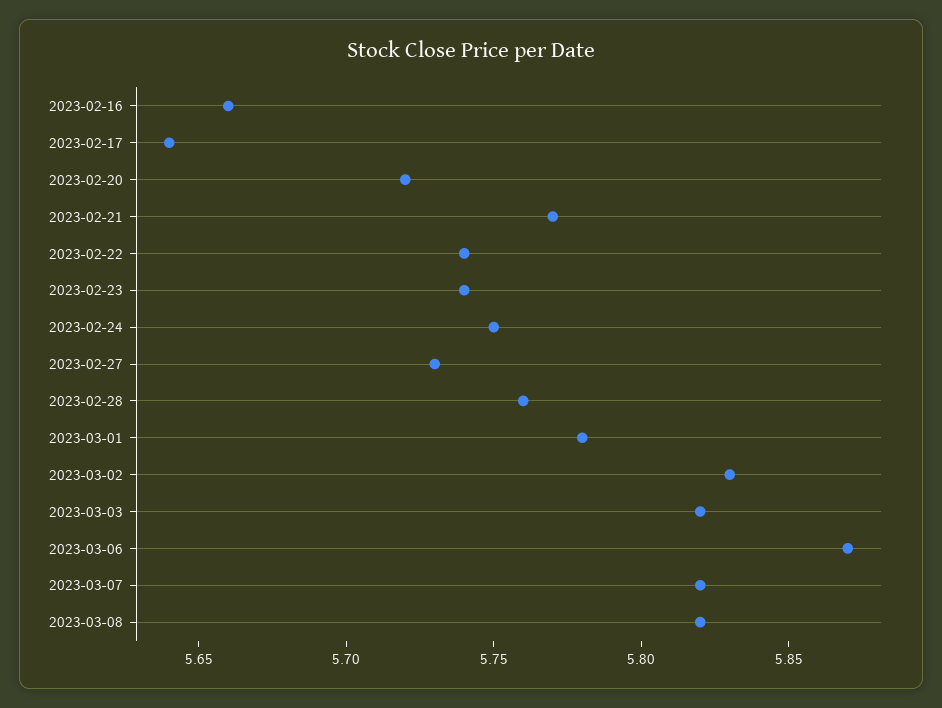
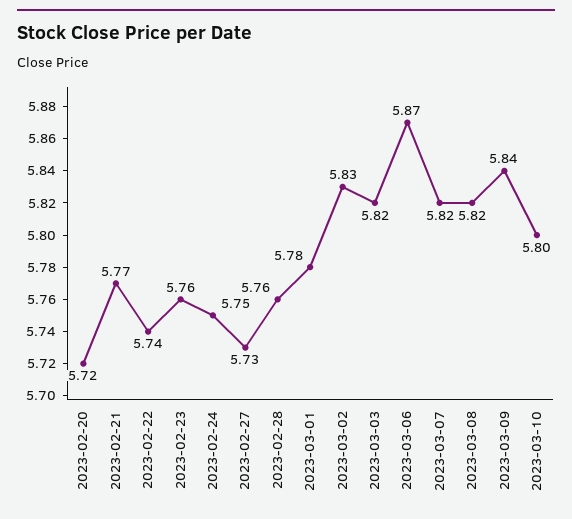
2023-02-16: 5.66 -> none
2023-02-17: 5.64 -> none
2023-02-23: 5.74 -> 5.76
2023-03-09: none -> 5.84
2023-03-10: none -> 5.8

